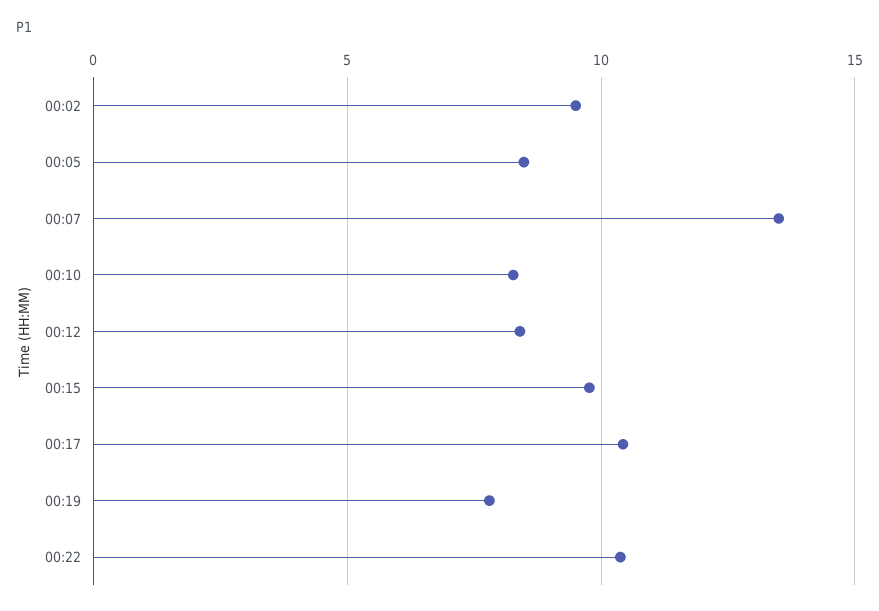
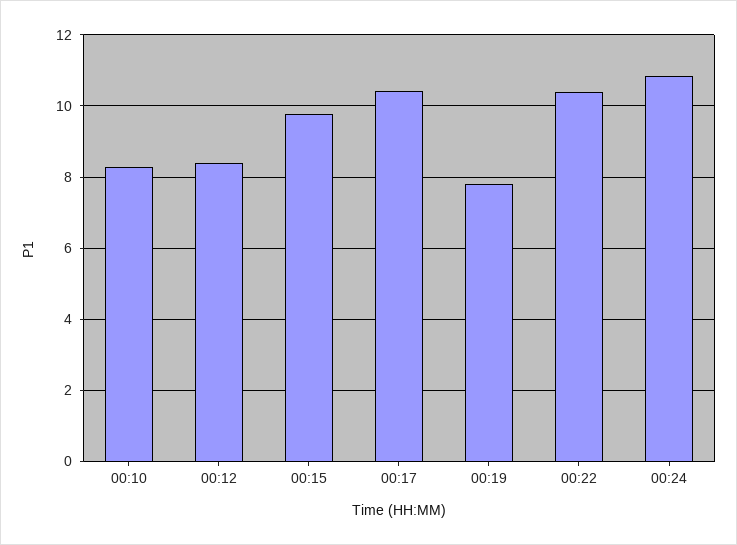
00:02: 9.5 -> none
00:05: 8.5 -> none
00:07: 13.5 -> none
00:24: none -> 10.8

